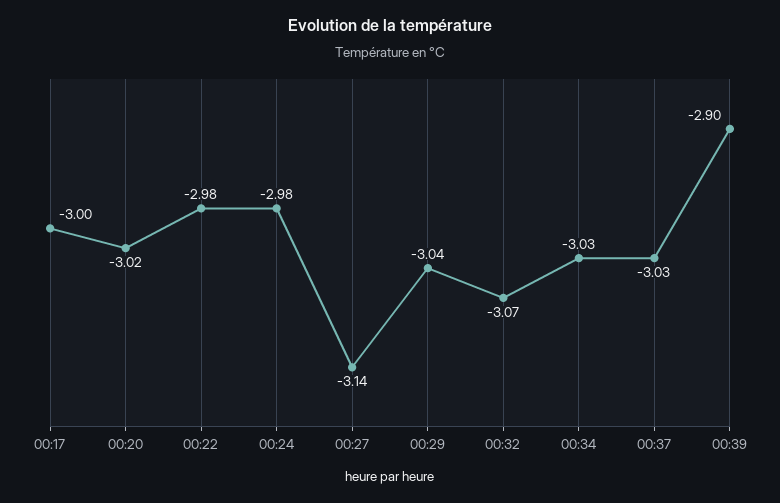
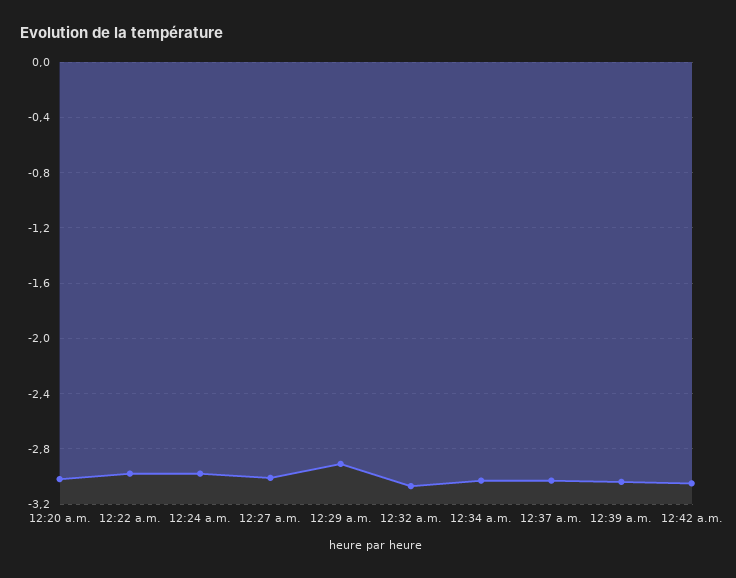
00:17: -3 -> none
00:27: -3.14 -> -3
00:29: -3.04 -> -2.9
00:39: -2.9 -> -3.05
12:42 a.m.: none -> -3.05

